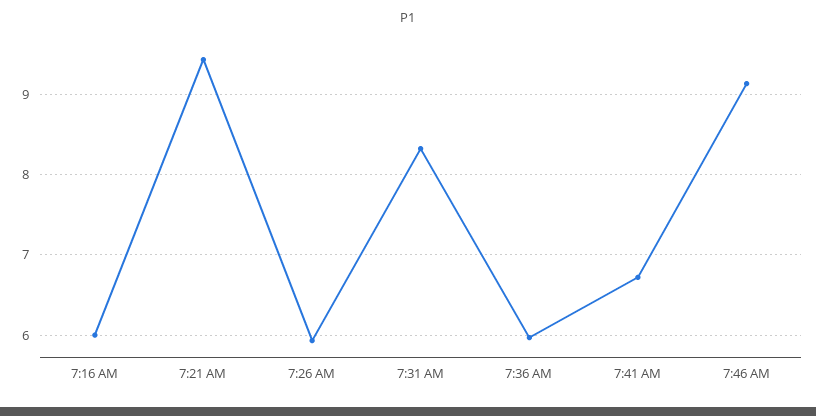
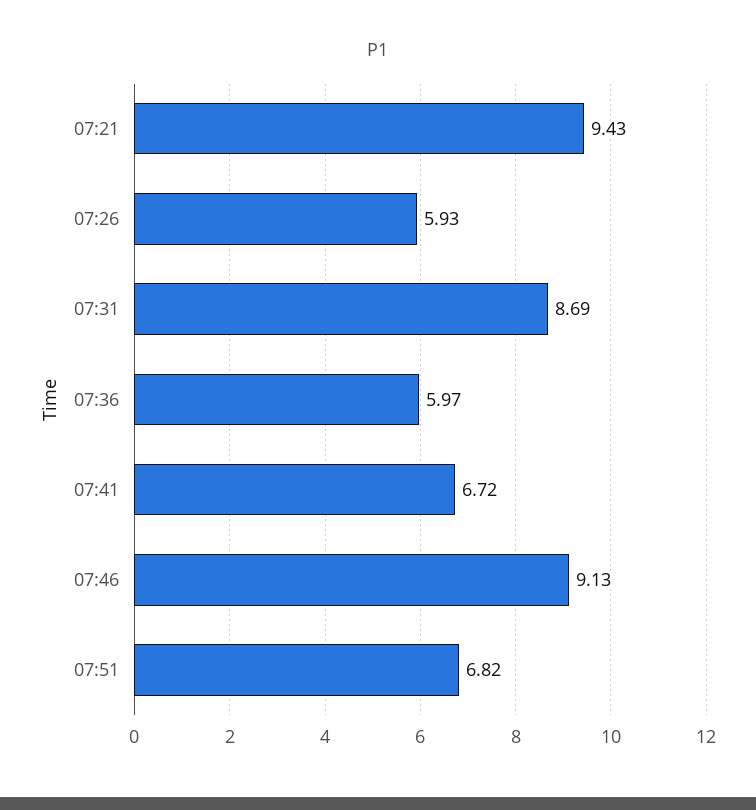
7:16 AM: 6 -> none
7:31 AM: 8.3 -> 8.69
07:51: none -> 6.82

